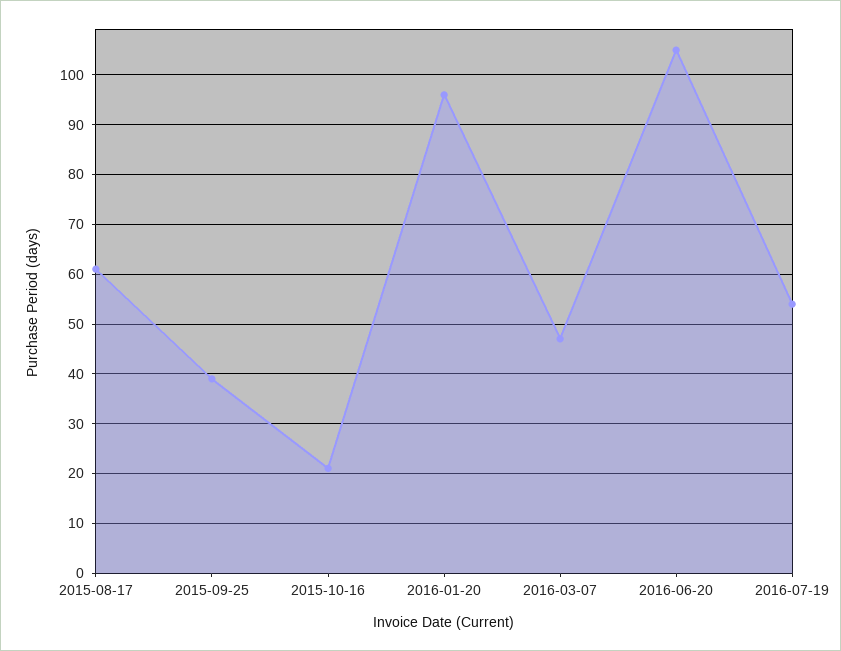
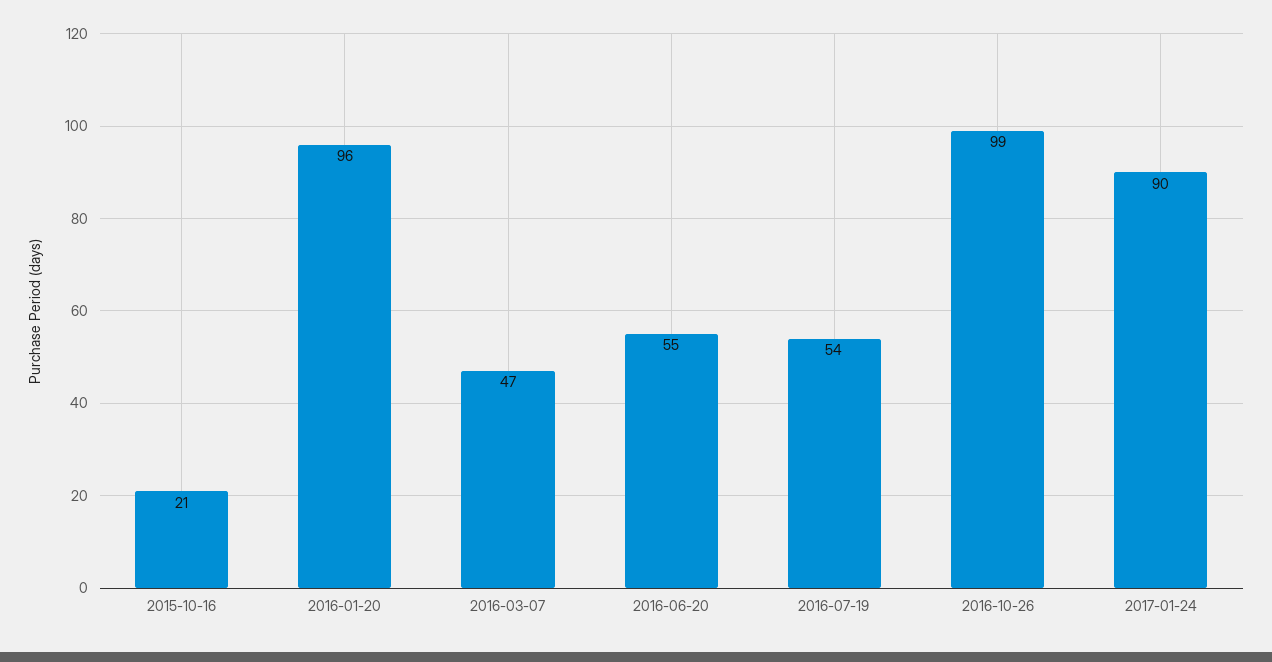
2015-08-17: 60 -> none
2015-09-25: 40 -> none
2016-06-20: 105 -> 55
2016-10-26: none -> 99
2017-01-24: none -> 90

